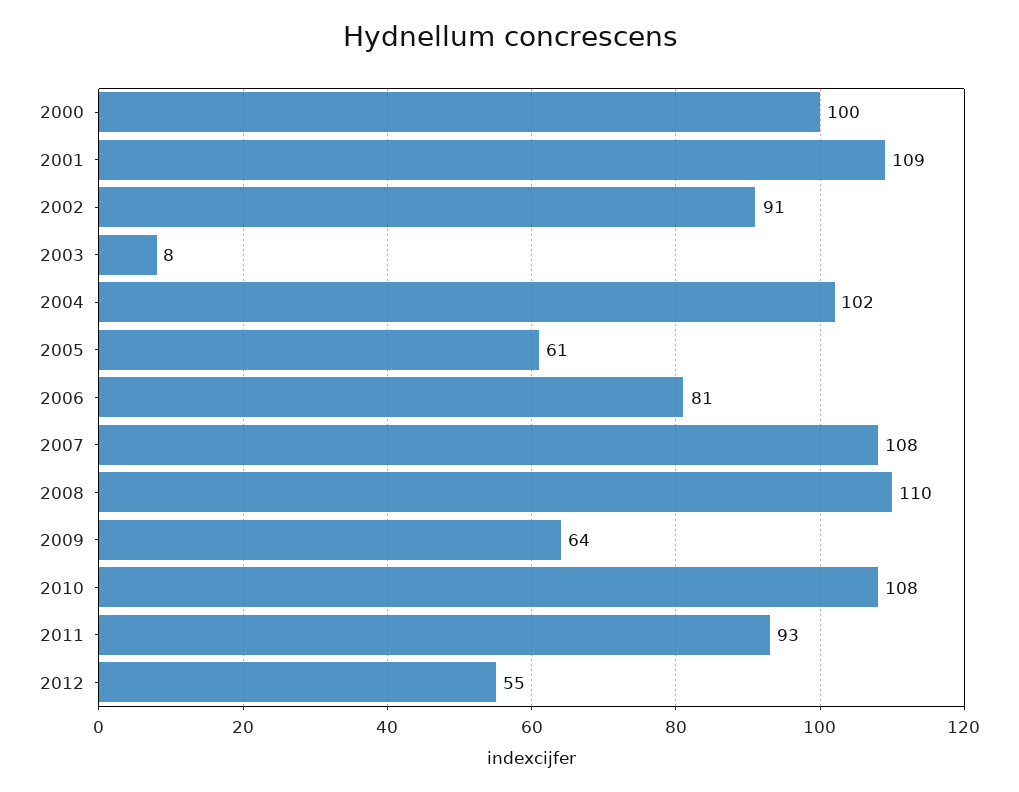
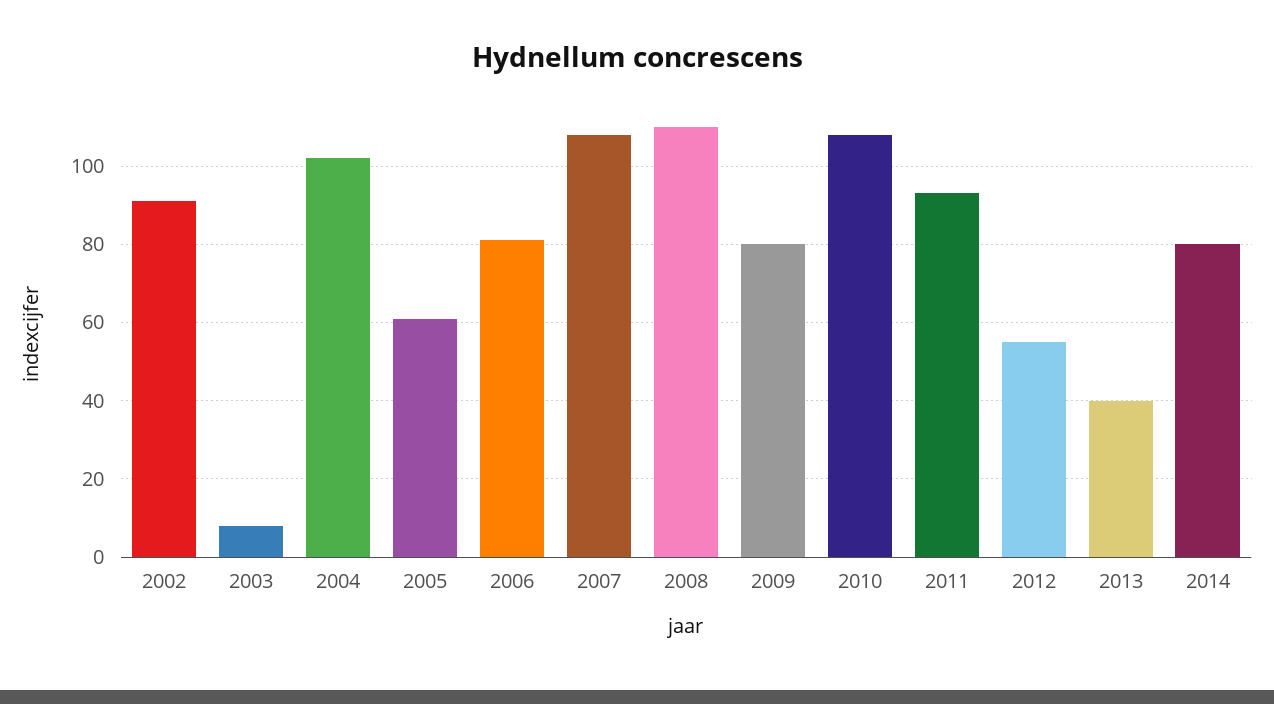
2000: 100 -> none
2001: 109 -> none
2009: 64 -> 80
2013: none -> 40
2014: none -> 80

